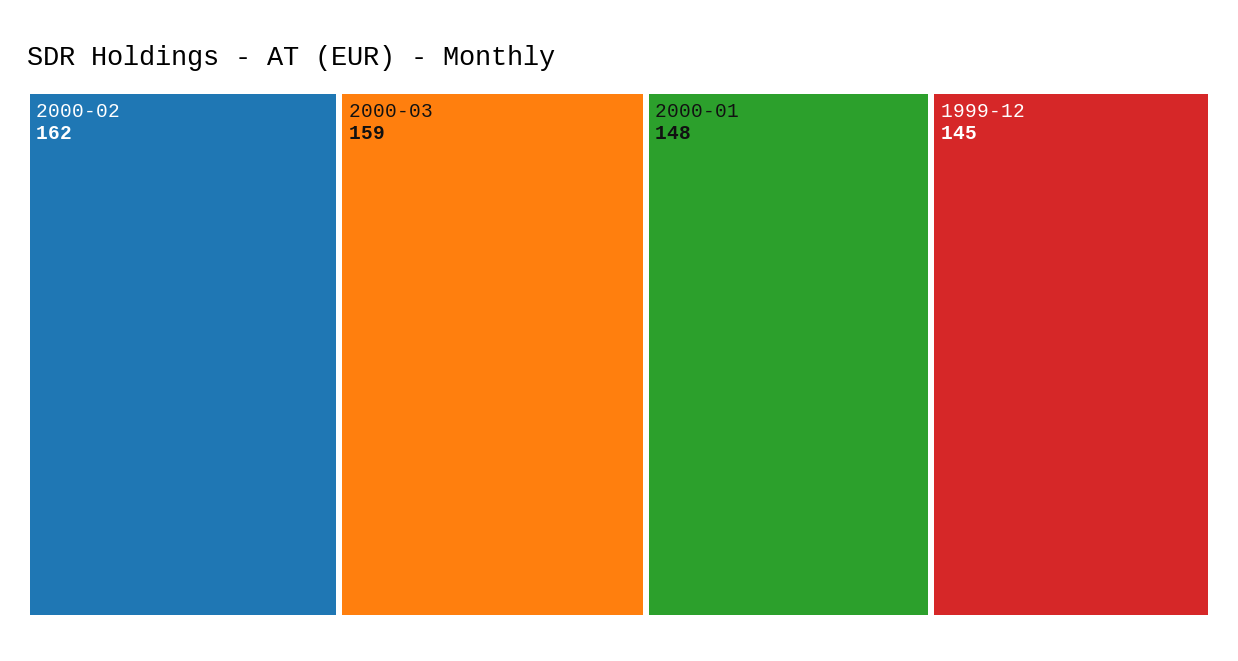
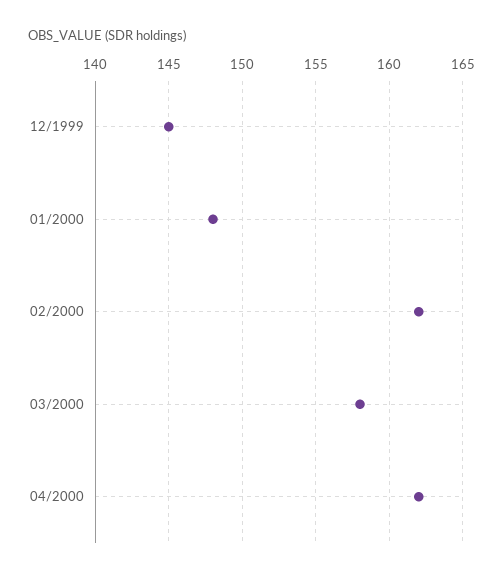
2000-03: 159 -> 158
04/2000: none -> 162

